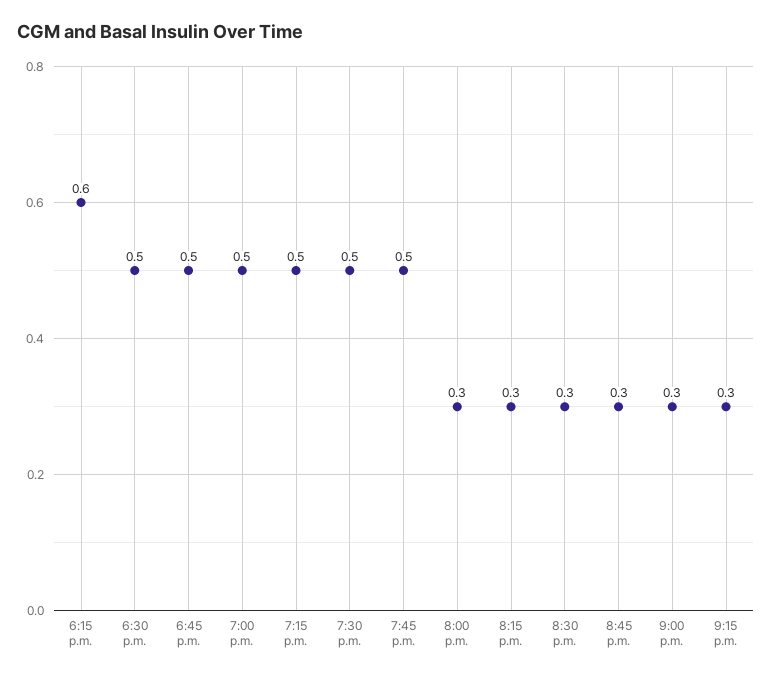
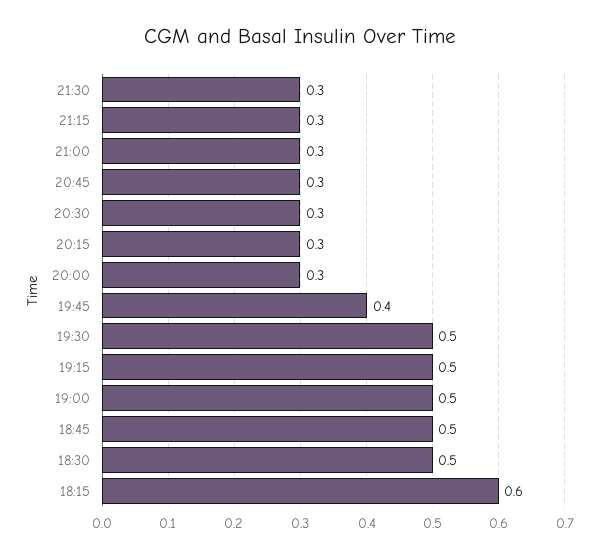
7:45 p.m.: 0.5 -> 0.4
21:30: none -> 0.3

